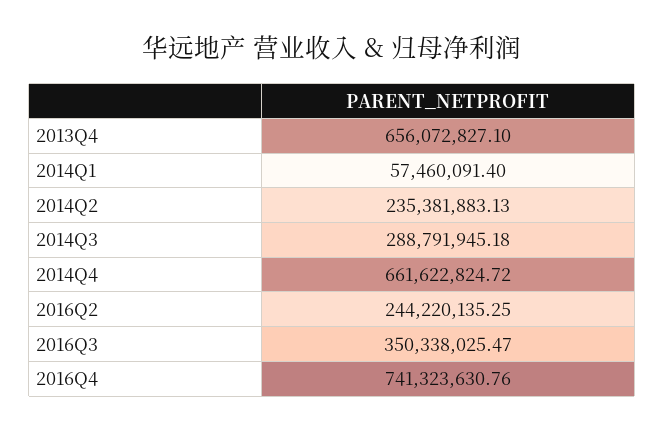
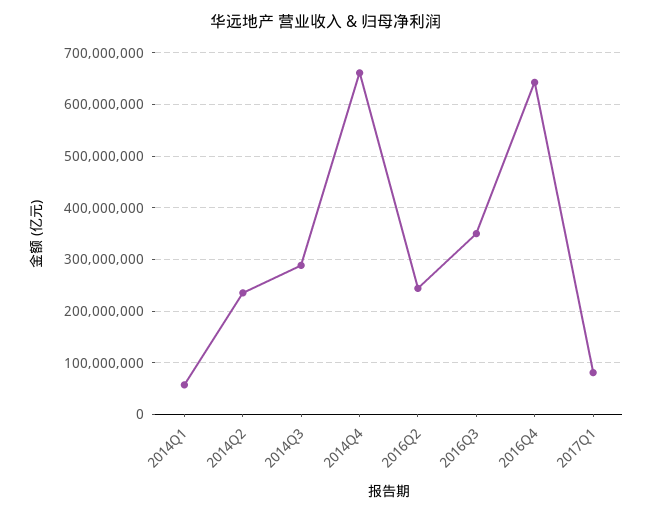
2013Q4: 656072827.1 -> none
2016Q4: 741323630.76 -> 640000000
2017Q1: none -> 80000000

